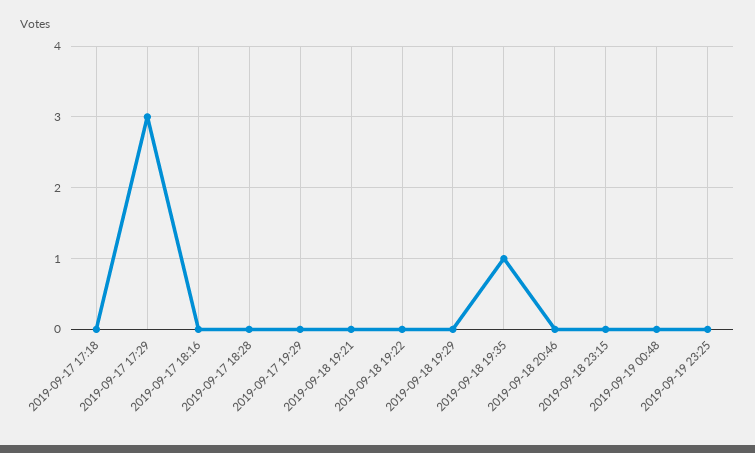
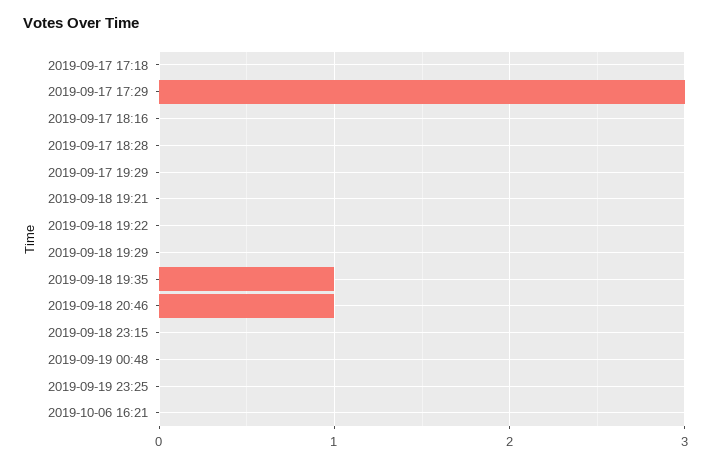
2019-09-18 20:46: 0 -> 1
2019-10-06 16:21: none -> 0

